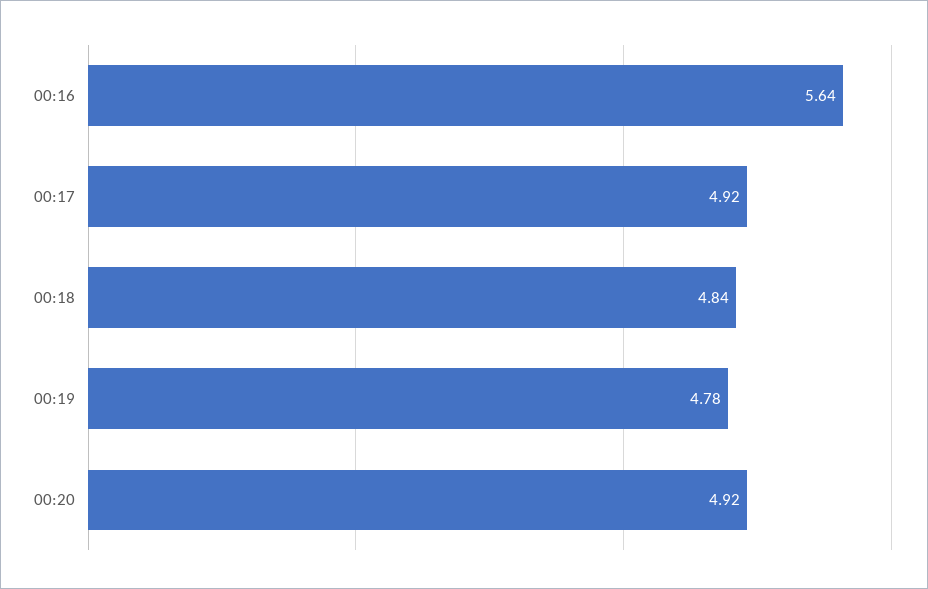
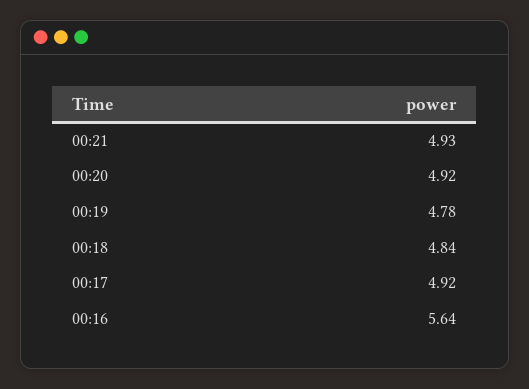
00:21: none -> 4.93

